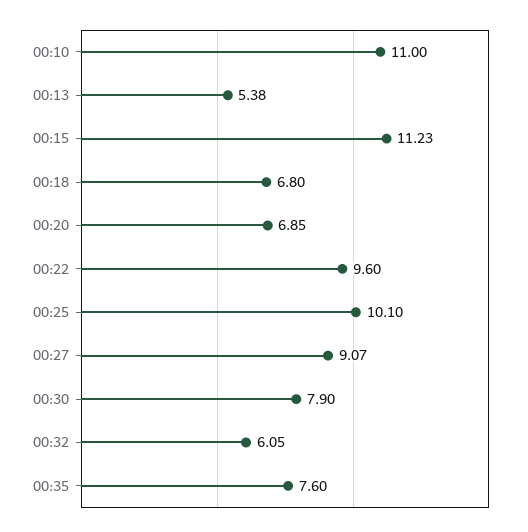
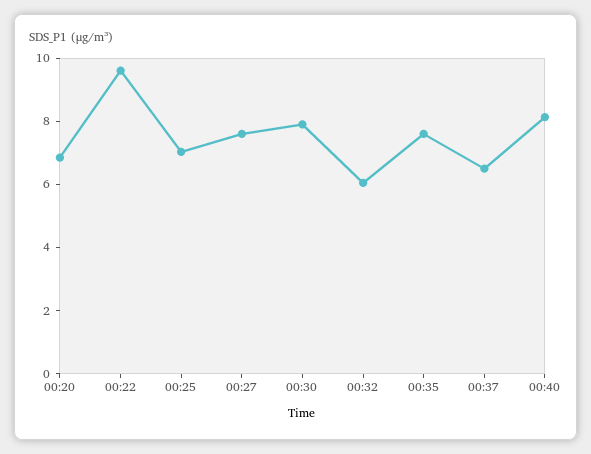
00:10: 11 -> none
00:13: 5.38 -> none
00:15: 11.23 -> none
00:18: 6.8 -> none
00:25: 10.1 -> 7
00:27: 9.07 -> 7.5
00:37: none -> 6.5
00:40: none -> 8

